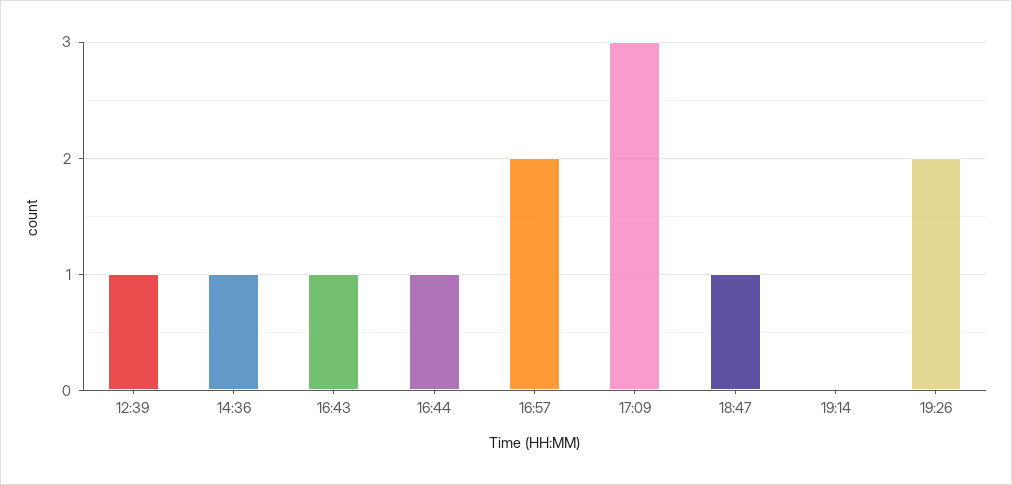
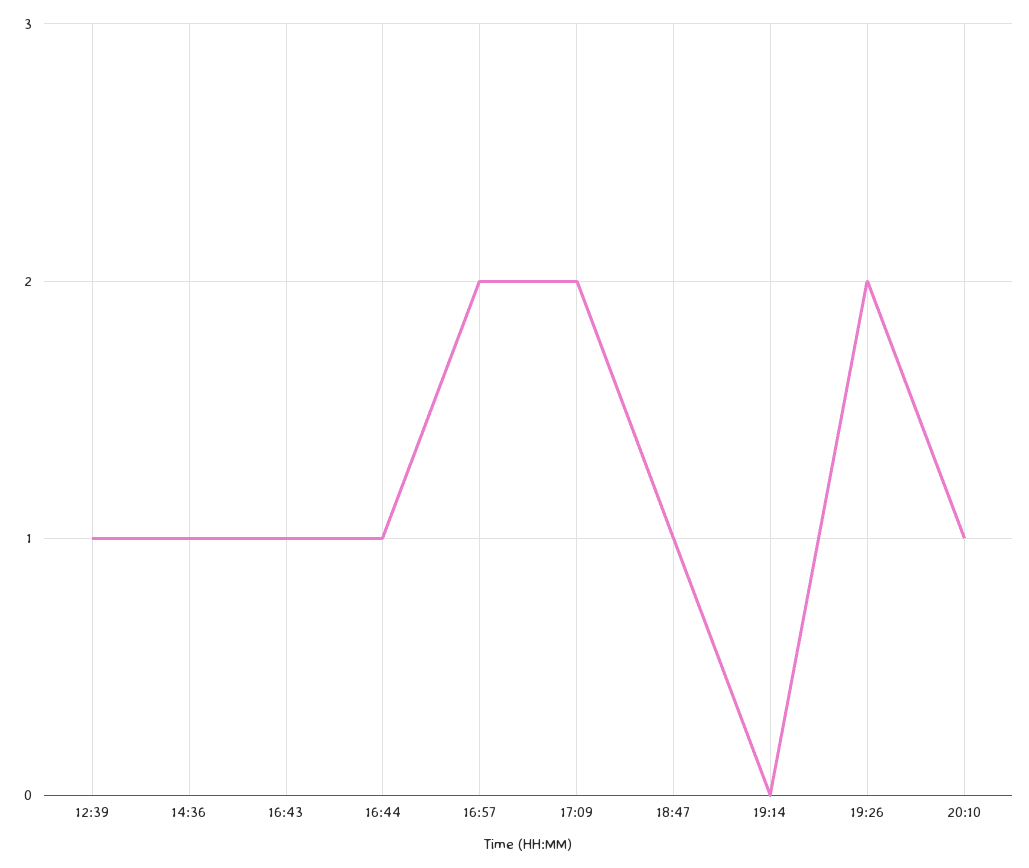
17:09: 3 -> 2
20:10: none -> 1

